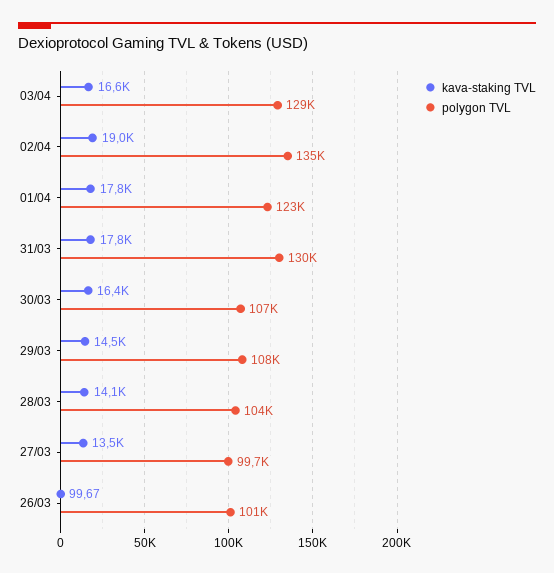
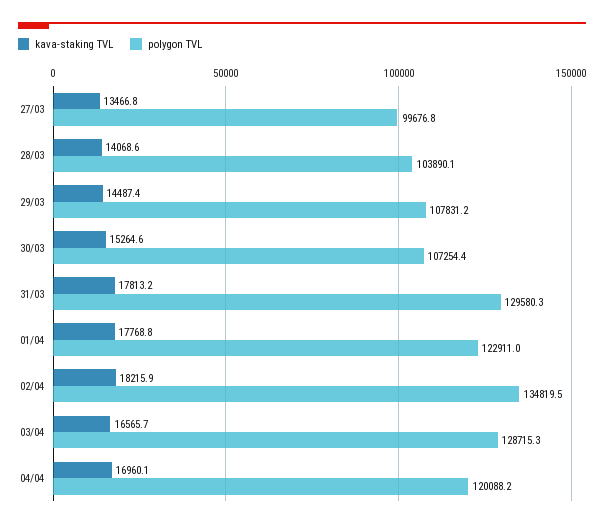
kava-staking TVL, 02/04: 19000 -> 18215.9
kava-staking TVL, 30/03: 16400 -> 15264.6
kava-staking TVL, 26/03: 99.67 -> none
polygon TVL, 26/03: 101000 -> none
kava-staking TVL, 04/04: none -> 16960.1
polygon TVL, 04/04: none -> 120088.2

